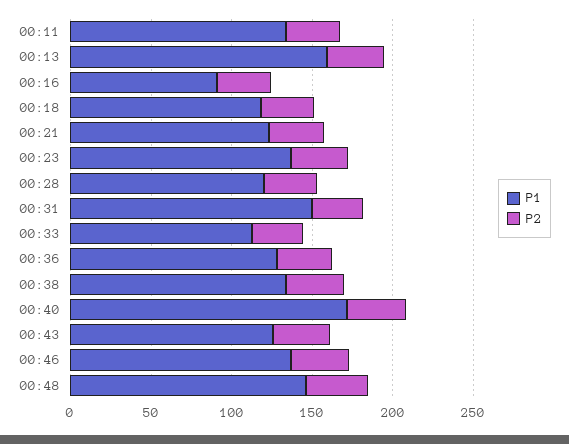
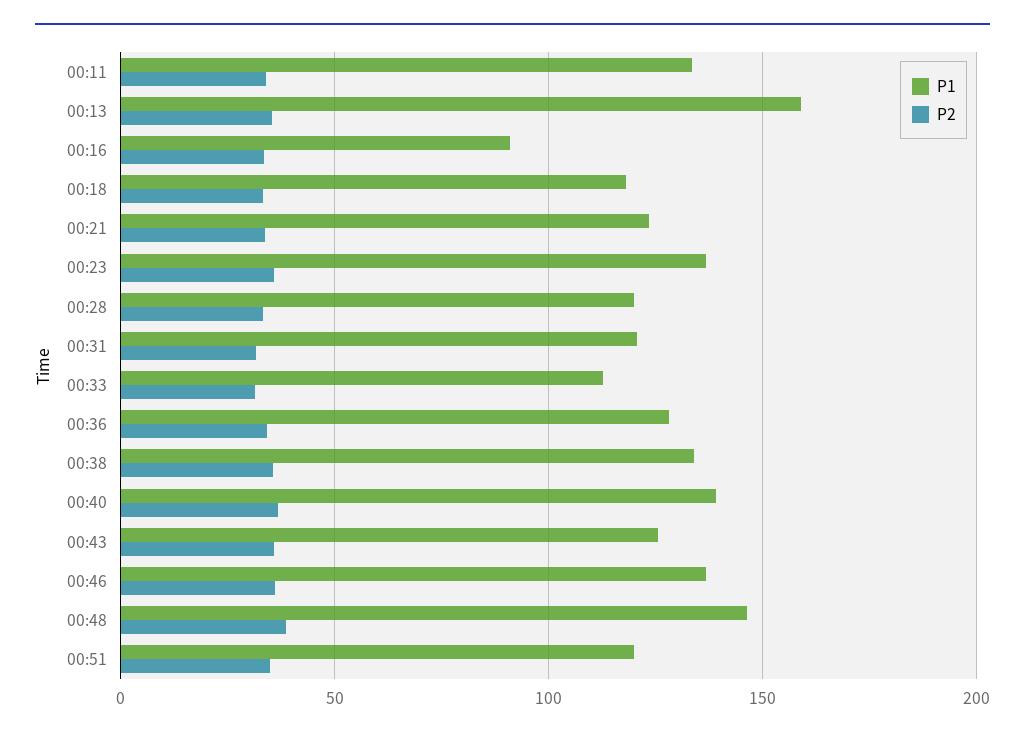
P1, 00:31: 150 -> 120
P1, 00:40: 170 -> 140
P1, 00:51: none -> 120
P2, 00:51: none -> 35

